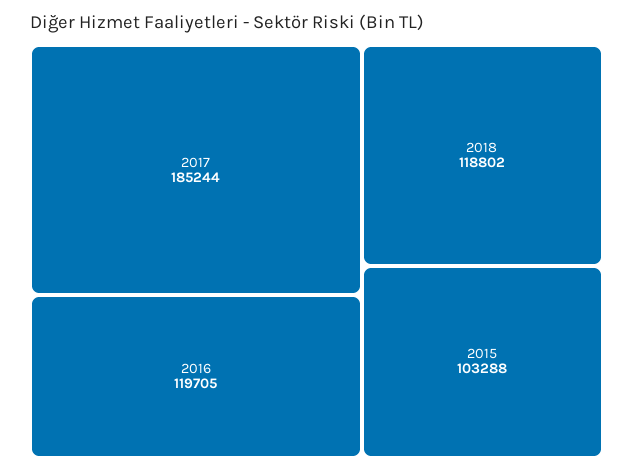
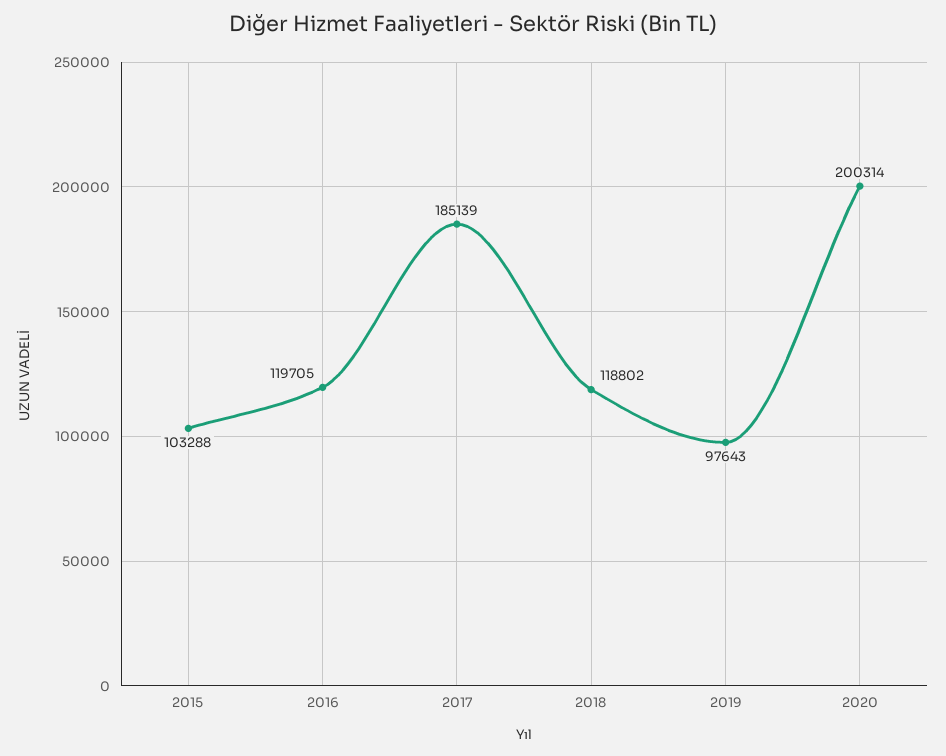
2017: 185244 -> 185139
2019: none -> 97643
2020: none -> 200314

